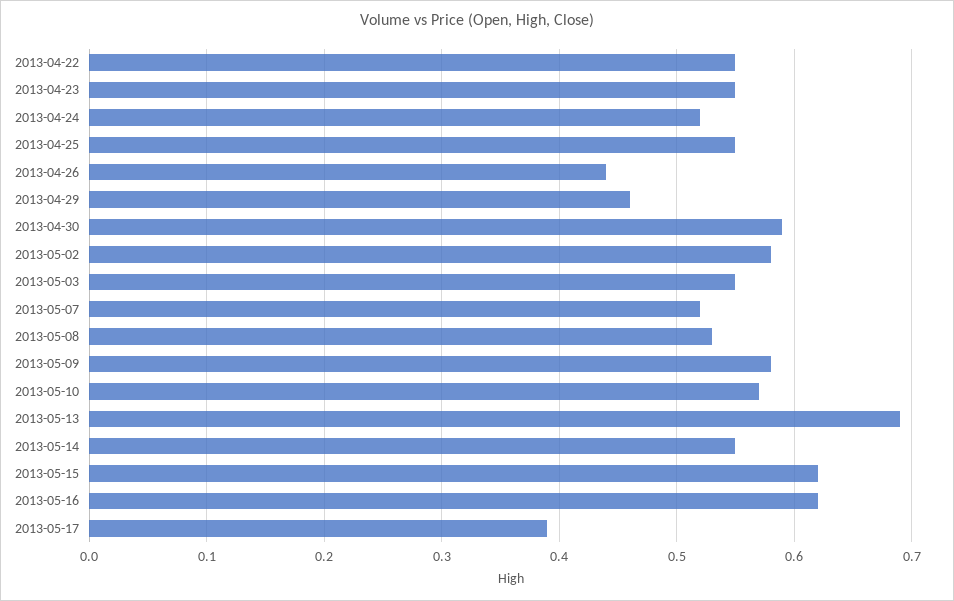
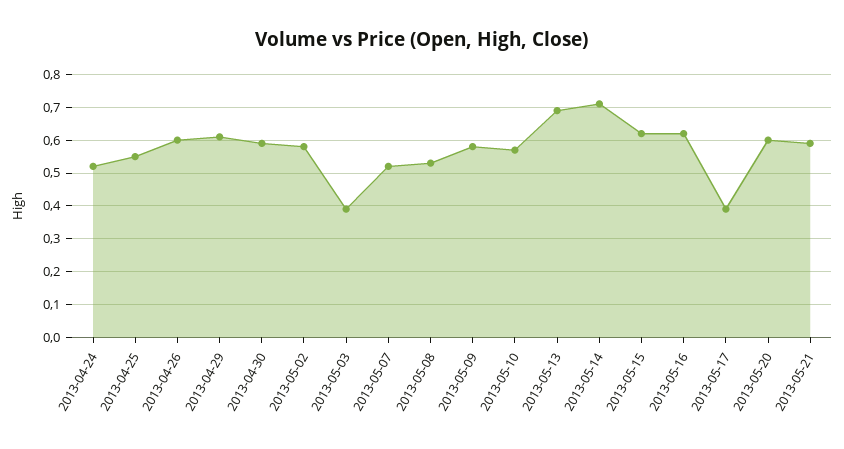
2013-04-22: 0.55 -> none
2013-04-23: 0.55 -> none
2013-04-26: 0.44 -> 0.6
2013-04-29: 0.46 -> 0.6
2013-05-03: 0.55 -> 0.4
2013-05-14: 0.55 -> 0.7
2013-05-20: none -> 0.6
2013-05-21: none -> 0.6

